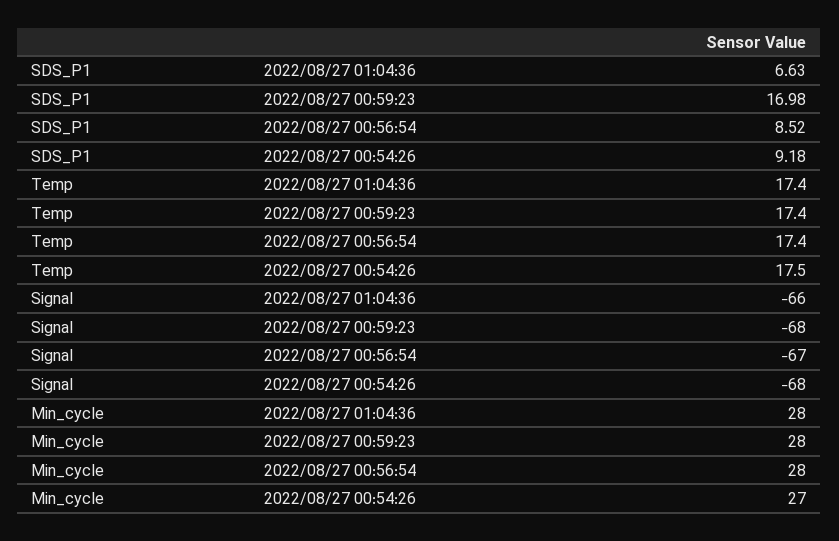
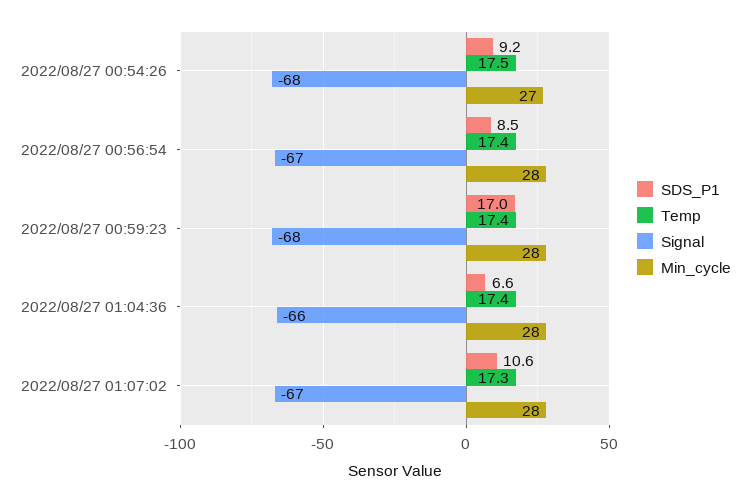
SDS_P1, 2022/08/27 01:07:02: none -> 10.6
Temp, 2022/08/27 01:07:02: none -> 17.3
Signal, 2022/08/27 01:07:02: none -> -67
Min_cycle, 2022/08/27 01:07:02: none -> 28

